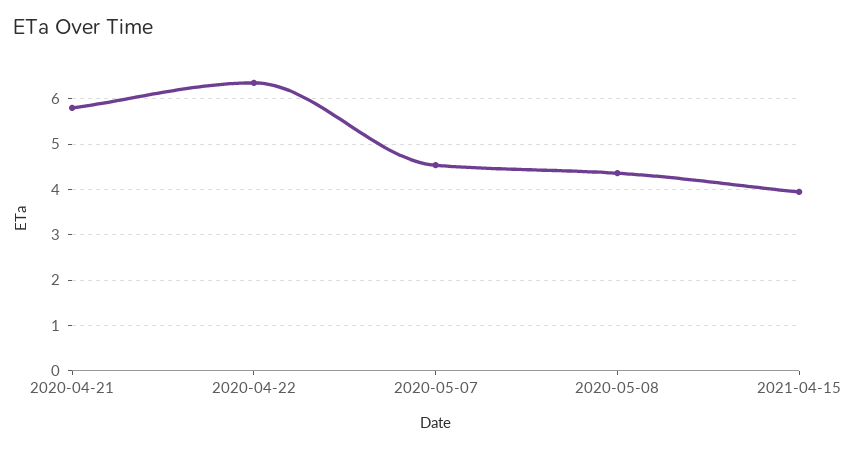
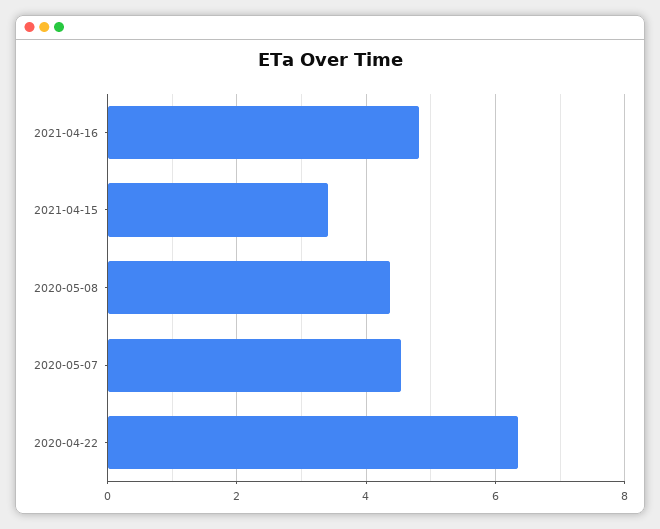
2020-04-21: 5.8 -> none
2021-04-15: 4 -> 3.4
2021-04-16: none -> 4.8

